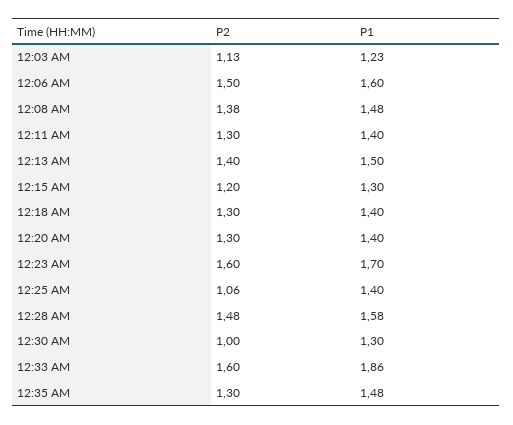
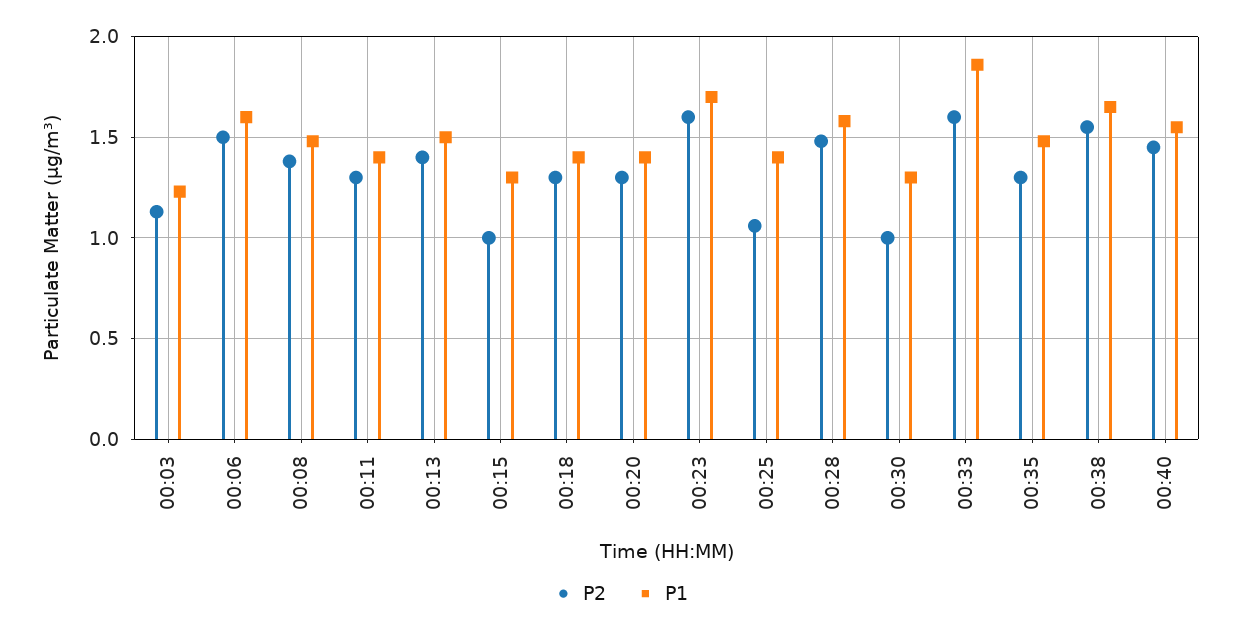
P2, 12:15 AM: 1.2 -> 1
P2, 00:38: none -> 1.55
P1, 00:38: none -> 1.65
P2, 00:40: none -> 1.45
P1, 00:40: none -> 1.55

